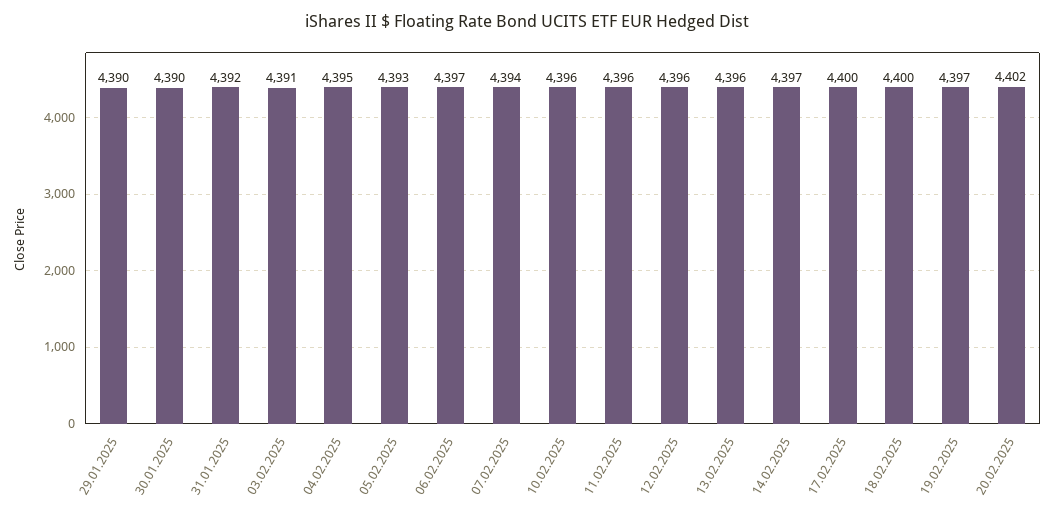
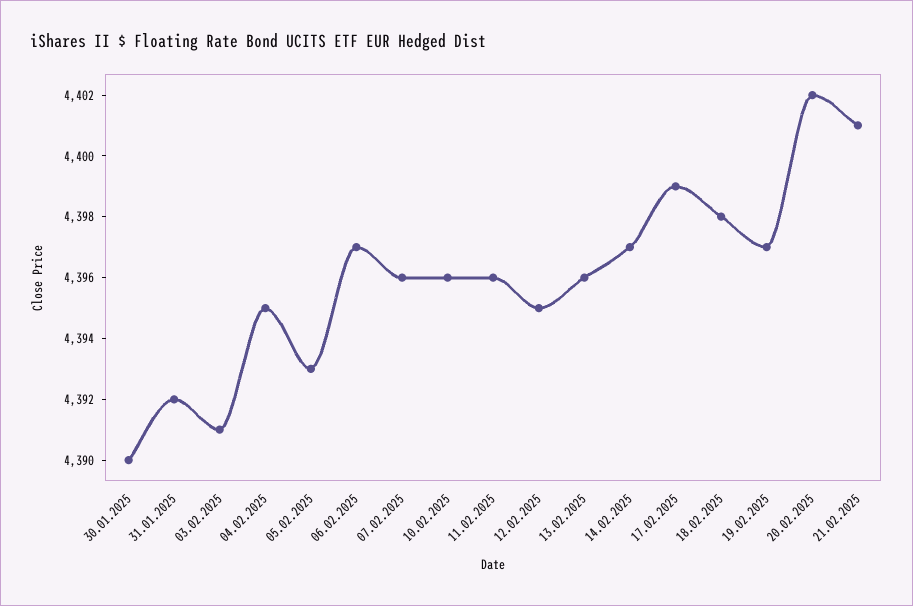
29.01.2025: 4390 -> none
07.02.2025: 4394 -> 4396
12.02.2025: 4396 -> 4395
17.02.2025: 4400 -> 4399
18.02.2025: 4400 -> 4398
21.02.2025: none -> 4401

